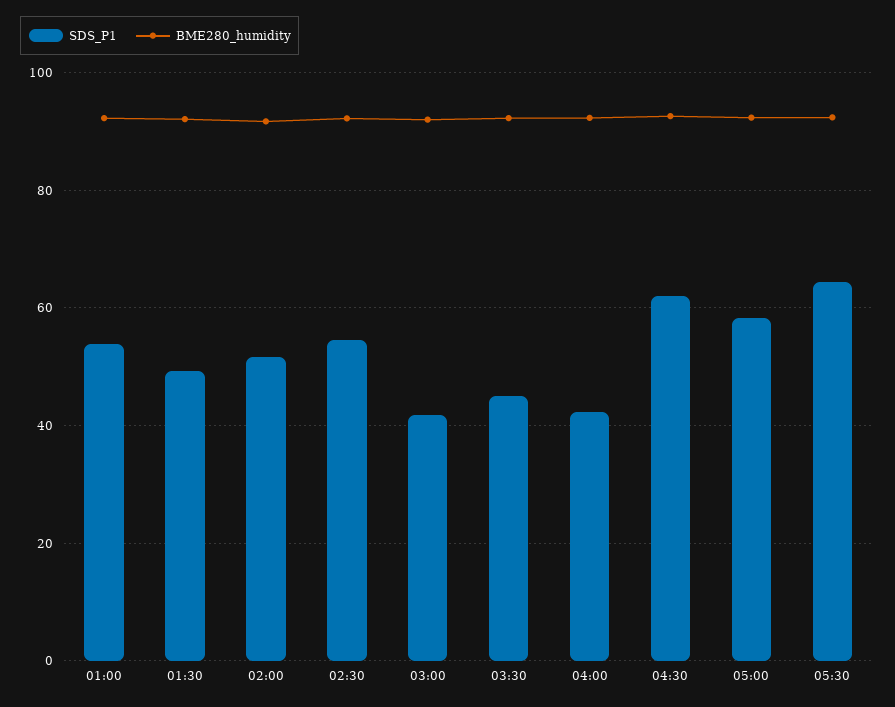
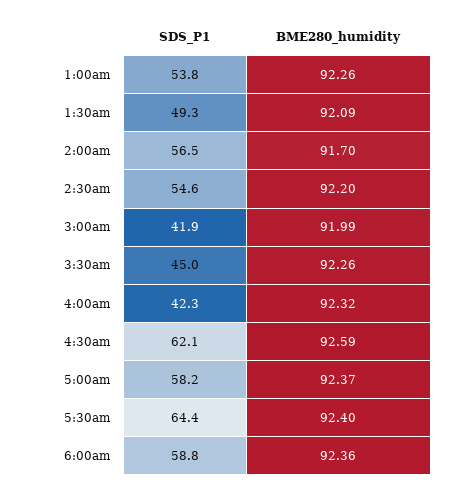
SDS_P1, 02:00: 52 -> 56.5
SDS_P1, 6:00am: none -> 58.8
BME280_humidity, 6:00am: none -> 92.36

